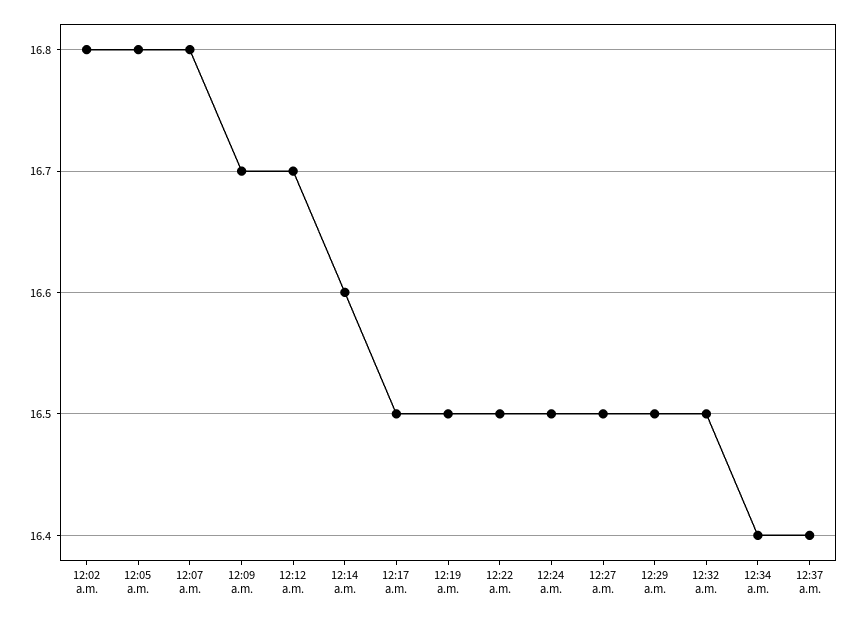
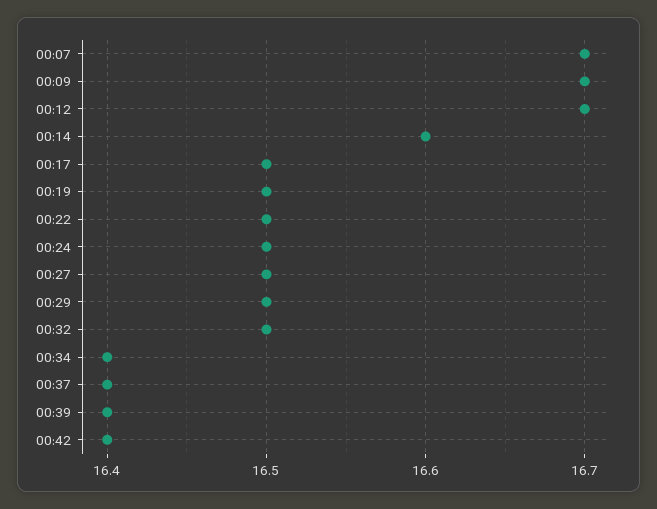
12:02 a.m.: 16.8 -> none
12:05 a.m.: 16.8 -> none
12:07 a.m.: 16.8 -> 16.7
00:39: none -> 16.4
00:42: none -> 16.4

